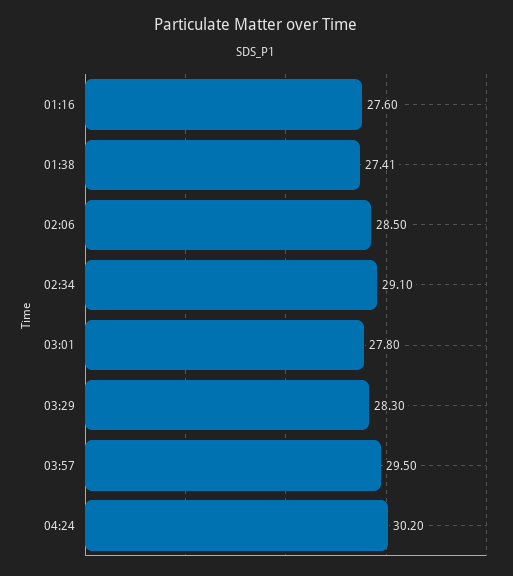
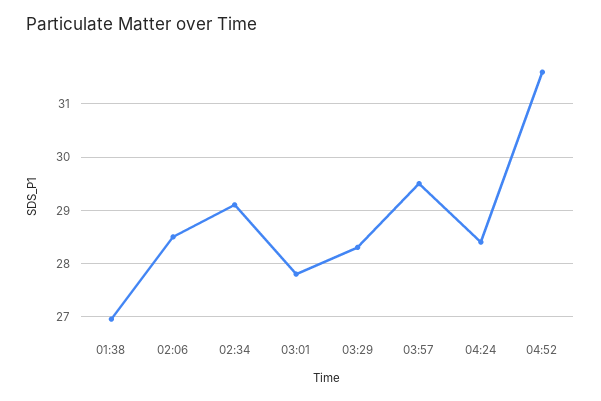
01:16: 27.6 -> none
01:38: 27.41 -> 27
04:24: 30.2 -> 28.4
04:52: none -> 31.6

